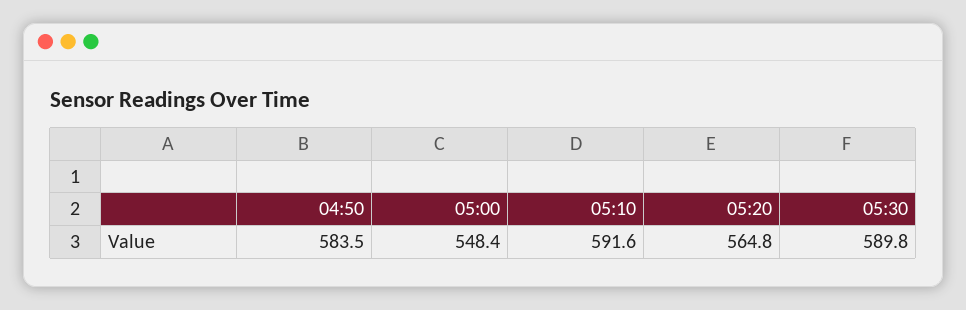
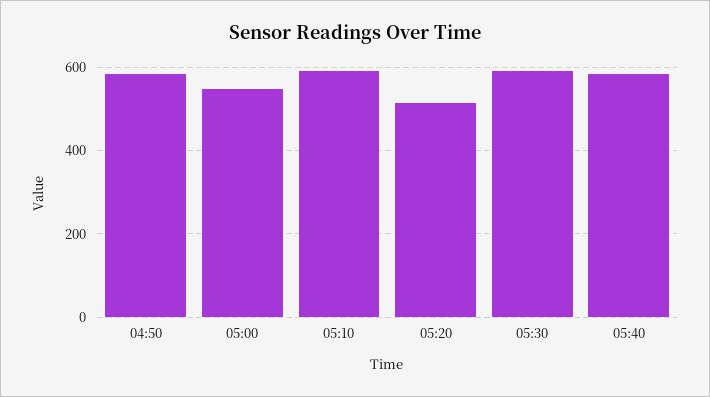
05:20: 564.8 -> 520
05:40: none -> 580

